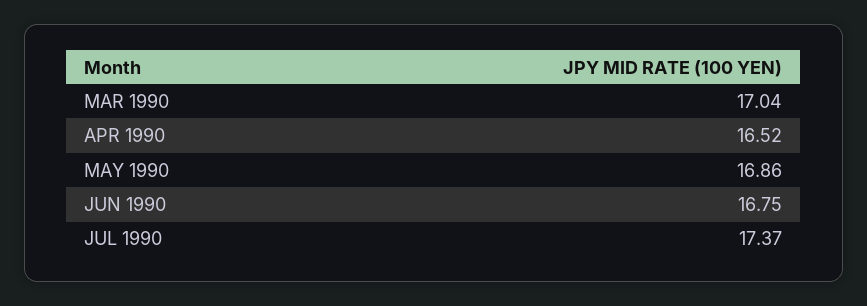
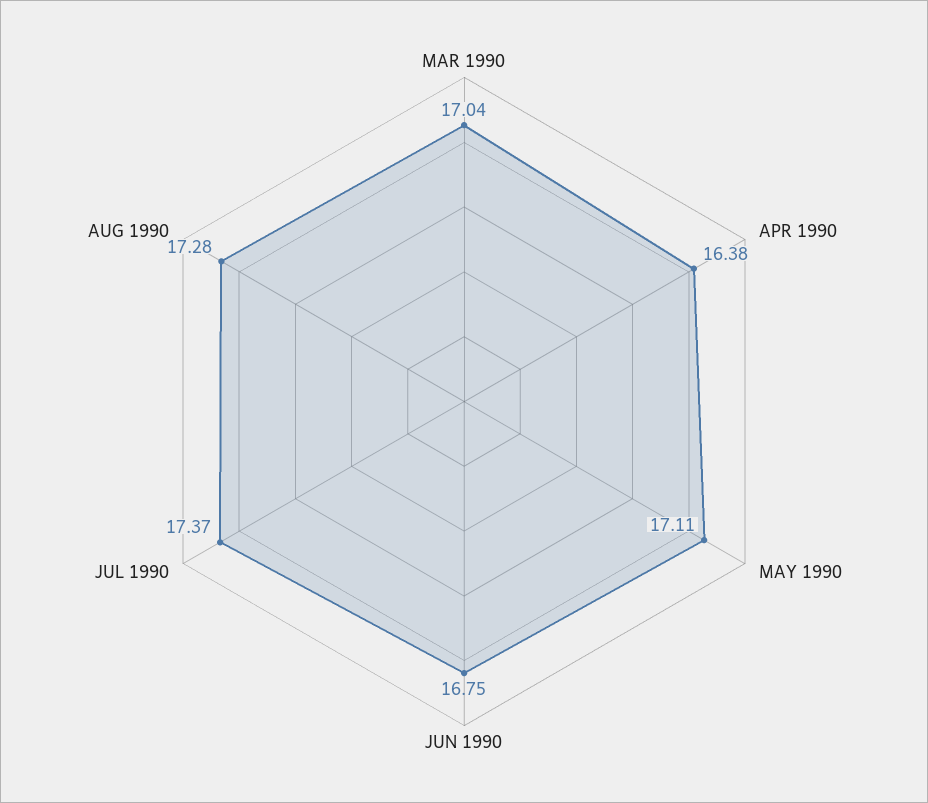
APR 1990: 16.52 -> 16.38
MAY 1990: 16.86 -> 17.11
AUG 1990: none -> 17.28

